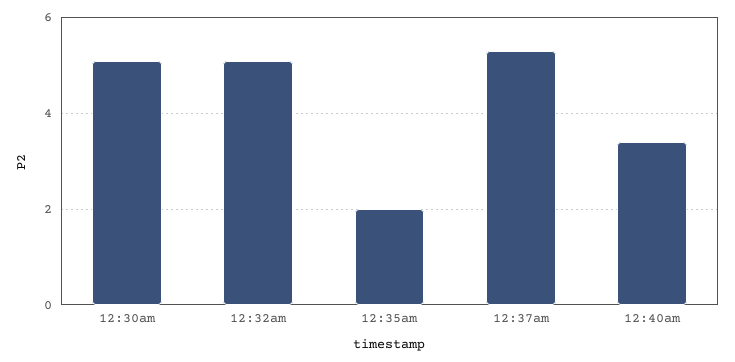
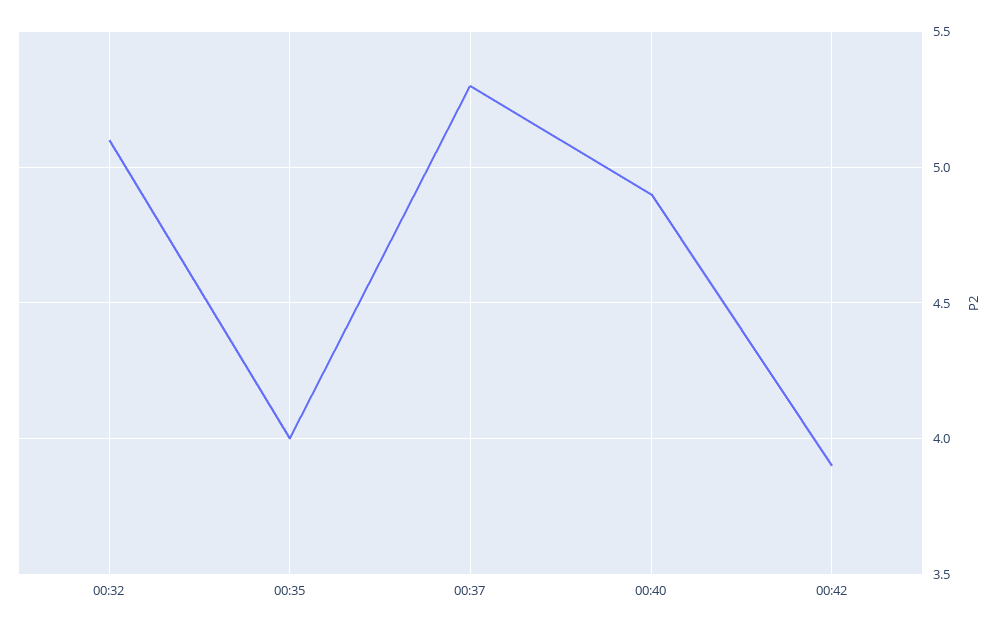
12:30am: 5 -> none
12:35am: 2 -> 4
12:40am: 3.5 -> 4.9
00:42: none -> 3.9

